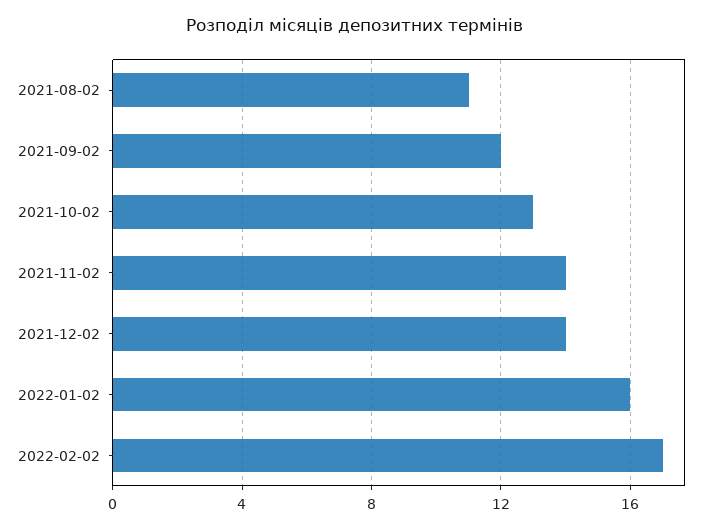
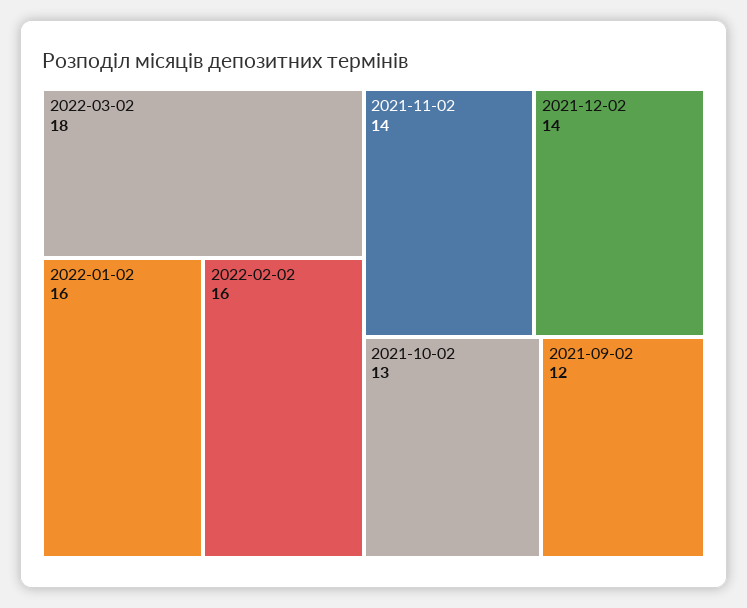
2021-08-02: 11 -> none
2022-02-02: 17 -> 16
2022-03-02: none -> 18

